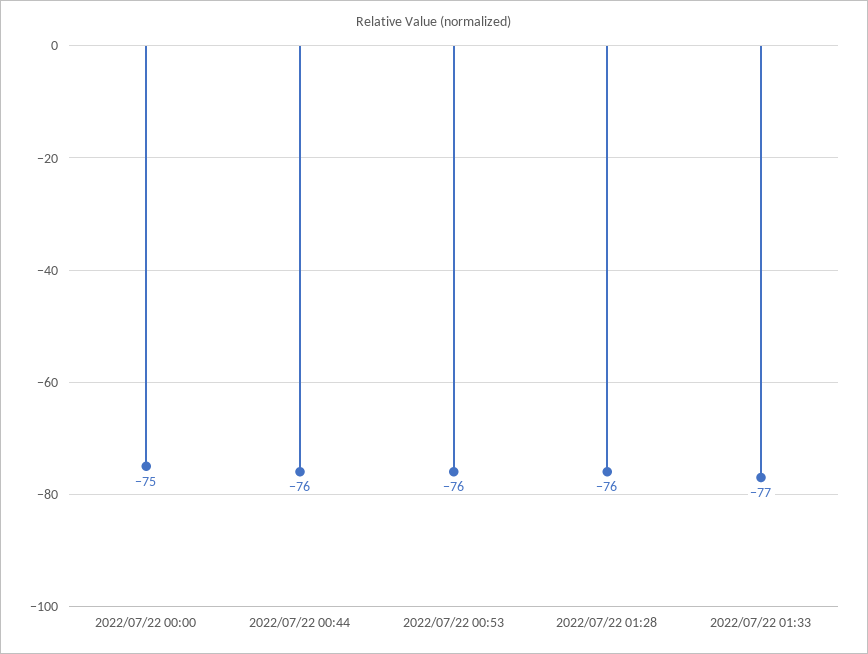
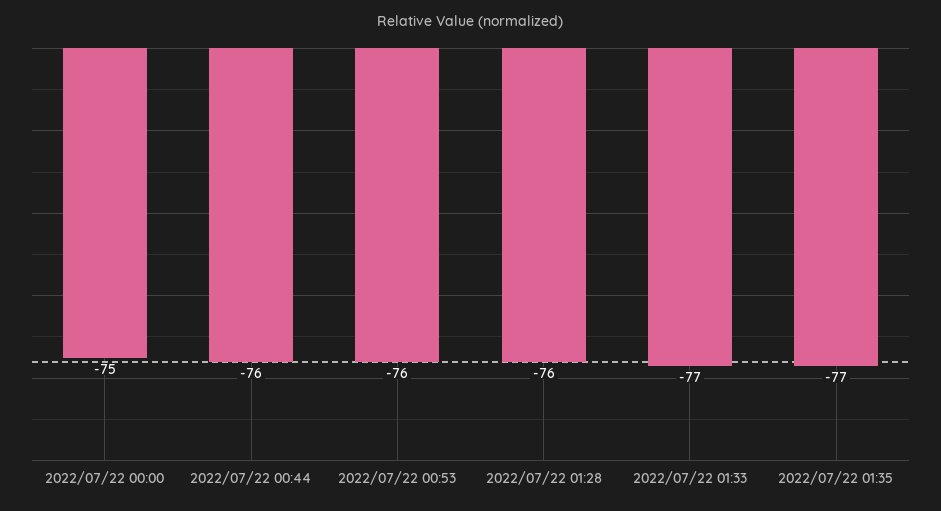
2022/07/22 01:35: none -> -77

